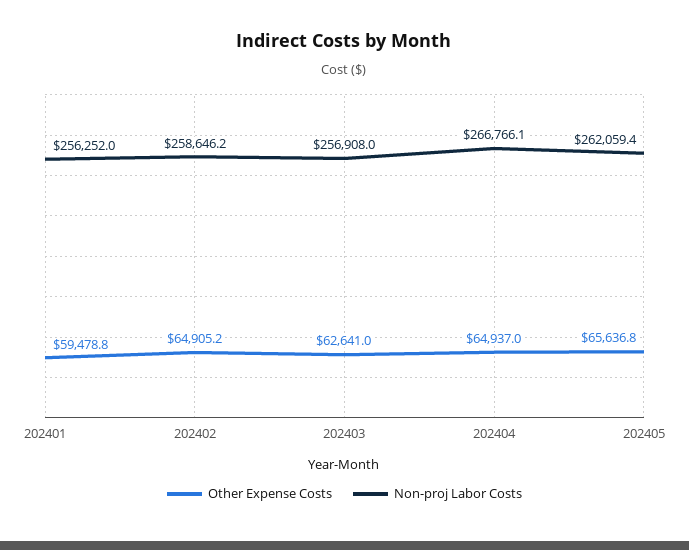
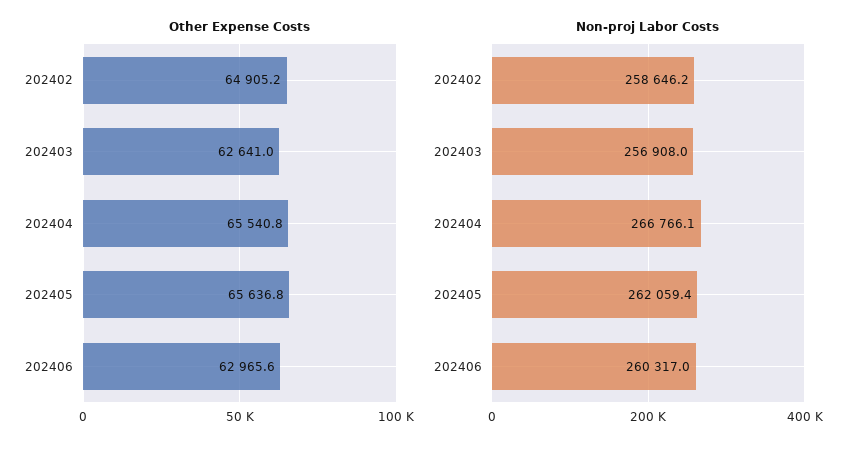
Other Expense Costs, 202401: 59478.8 -> none
Non-proj Labor Costs, 202401: 256252 -> none
Other Expense Costs, 202404: 64937 -> 65540.8
Other Expense Costs, 202406: none -> 62965.6
Non-proj Labor Costs, 202406: none -> 260317

